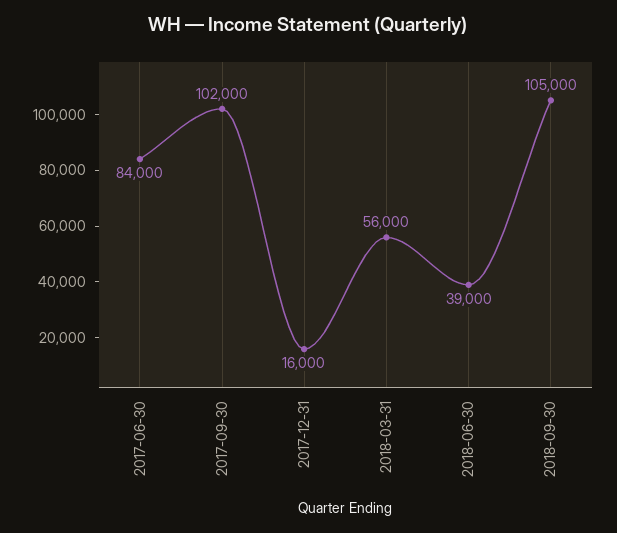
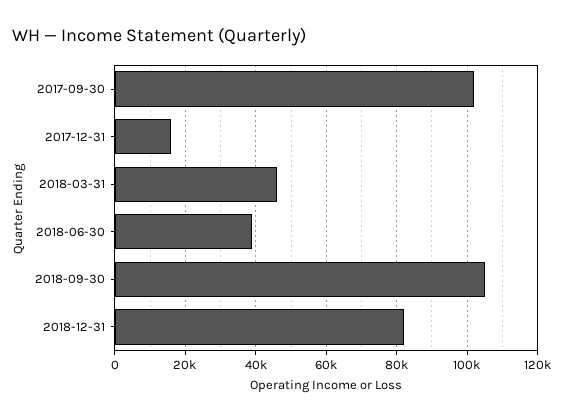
2017-06-30: 84000 -> none
2018-03-31: 56000 -> 46000
2018-12-31: none -> 82000

